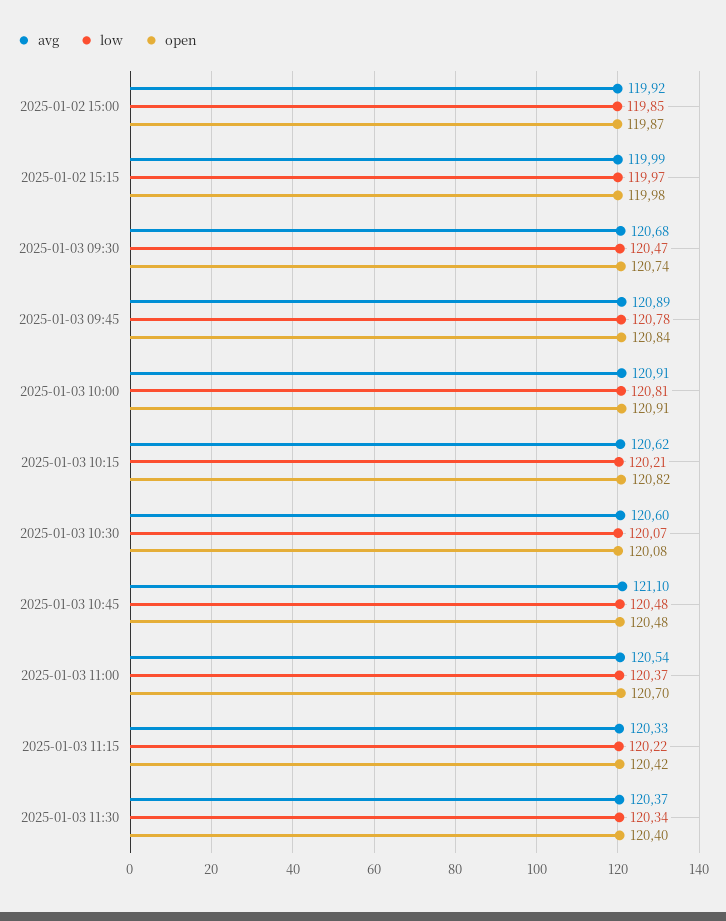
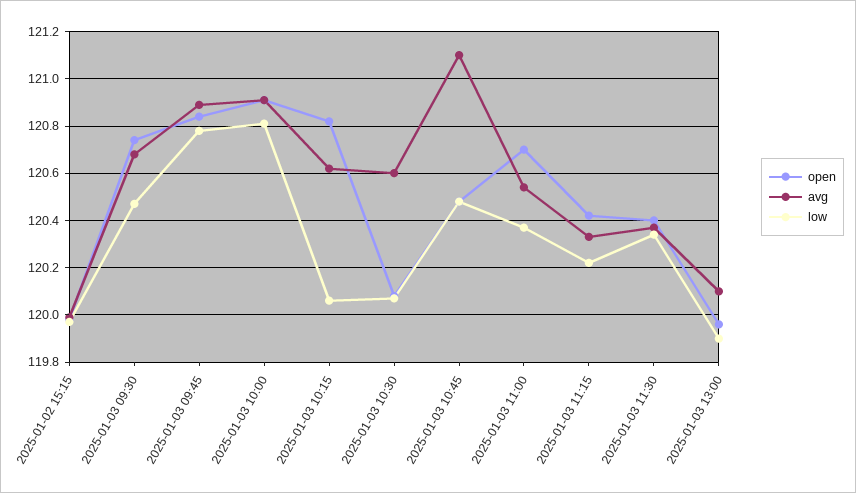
avg, 2025-01-02 15:00: 119.92 -> none
low, 2025-01-02 15:00: 119.85 -> none
open, 2025-01-02 15:00: 119.87 -> none
low, 2025-01-03 10:15: 120.21 -> 120.05
open, 2025-01-03 13:00: none -> 119.95
avg, 2025-01-03 13:00: none -> 120.1
low, 2025-01-03 13:00: none -> 119.9

